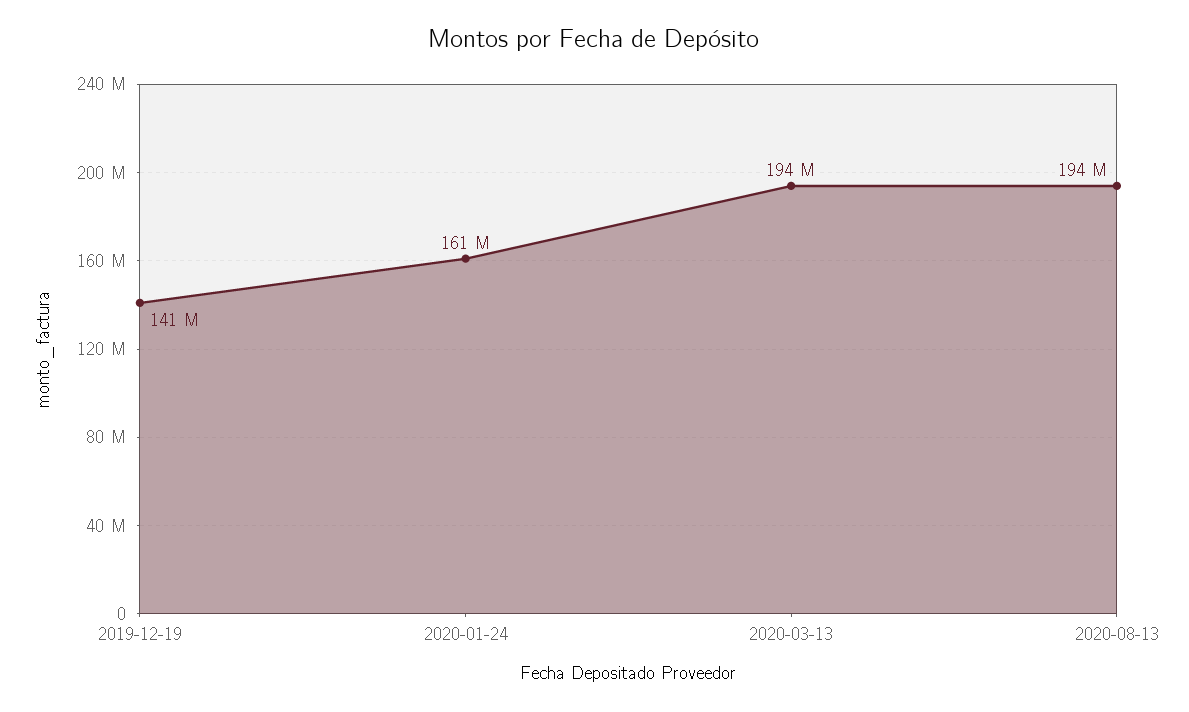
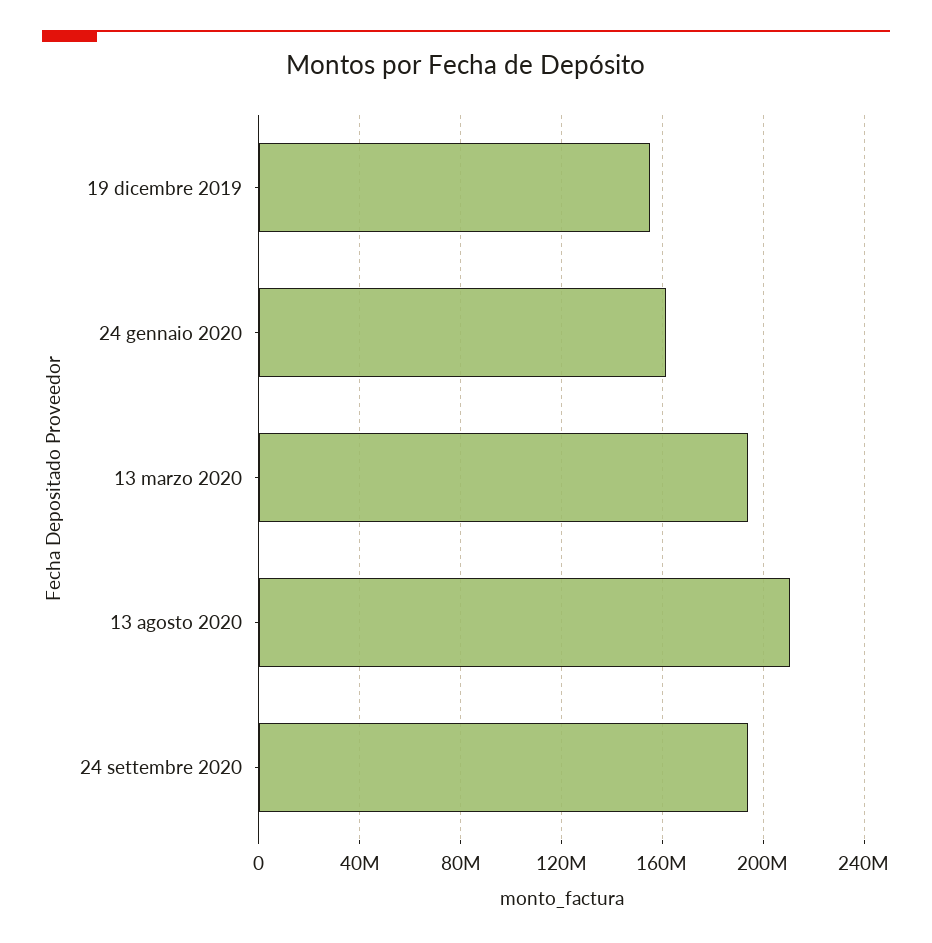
2019-12-19: 141000000 -> 155000000
2020-08-13: 194000000 -> 210000000
24 settembre 2020: none -> 195000000

